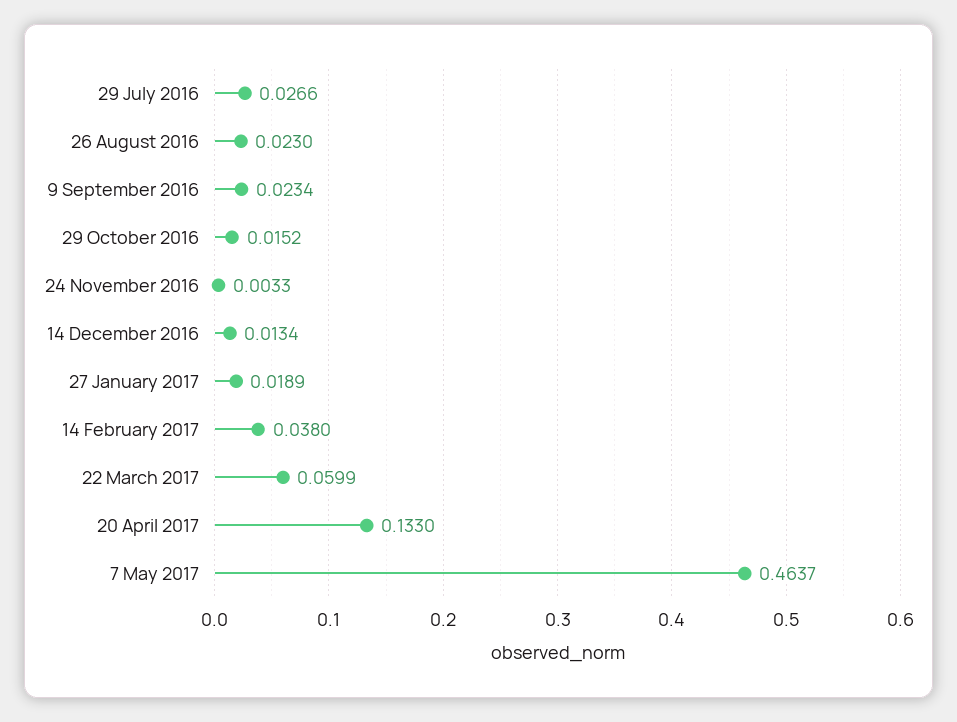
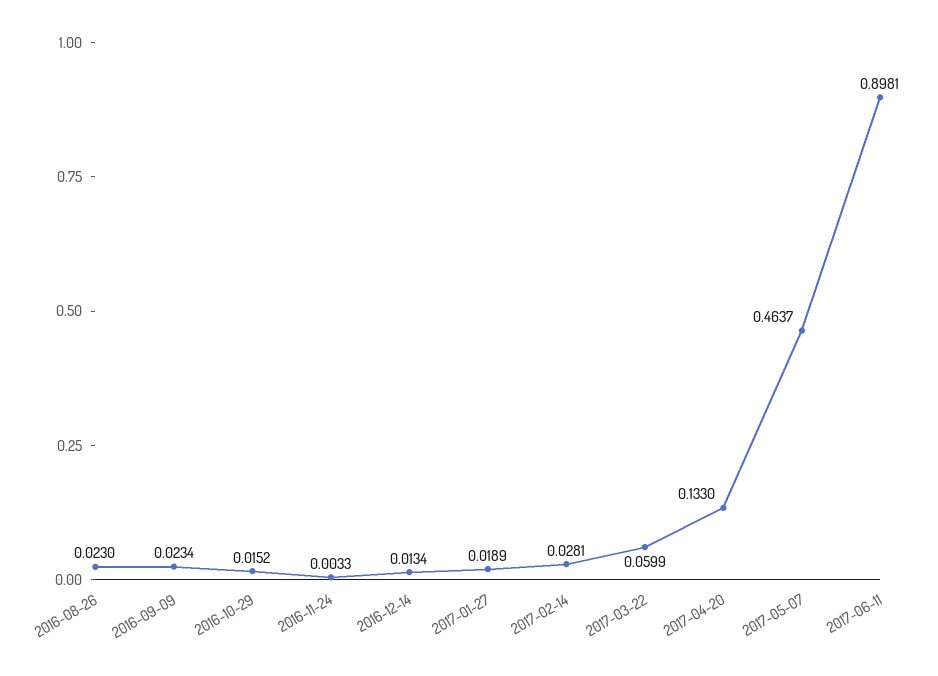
29 July 2016: 0.0266 -> none
14 February 2017: 0.038 -> 0.0281
2017-06-11: none -> 0.8981

